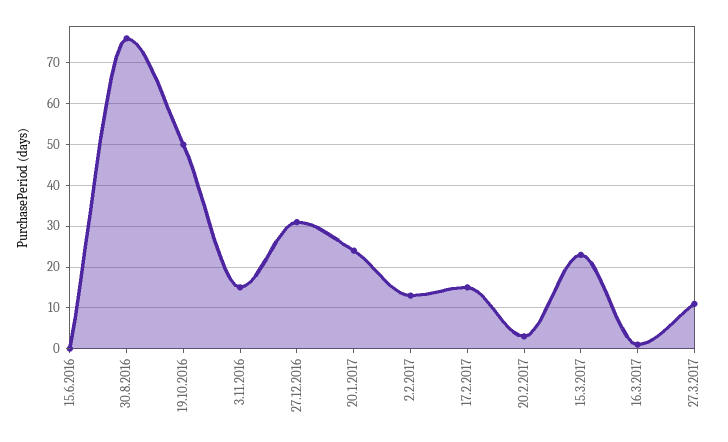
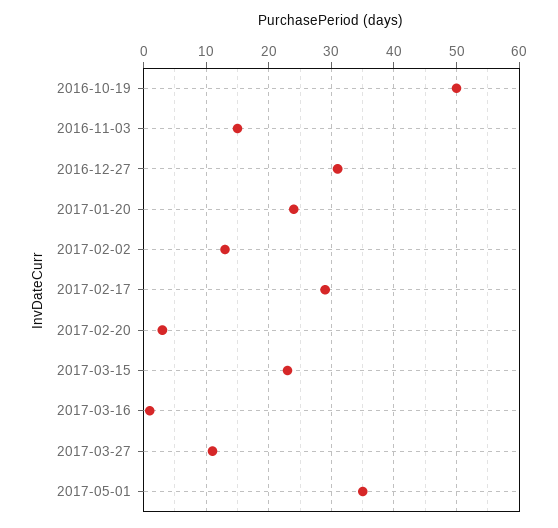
15.6.2016: 0 -> none
30.8.2016: 75 -> none
17.2.2017: 15 -> 29
2017-05-01: none -> 35

